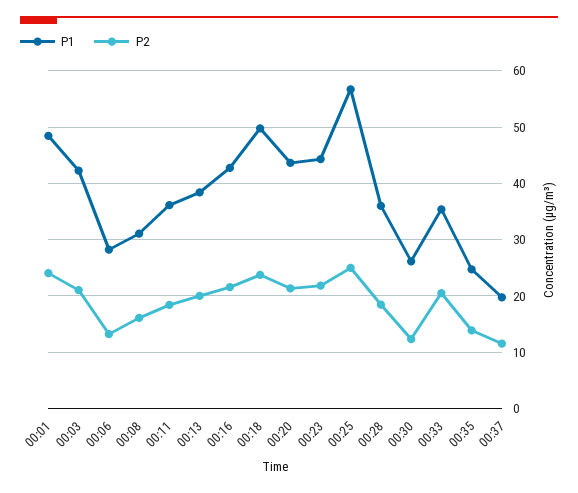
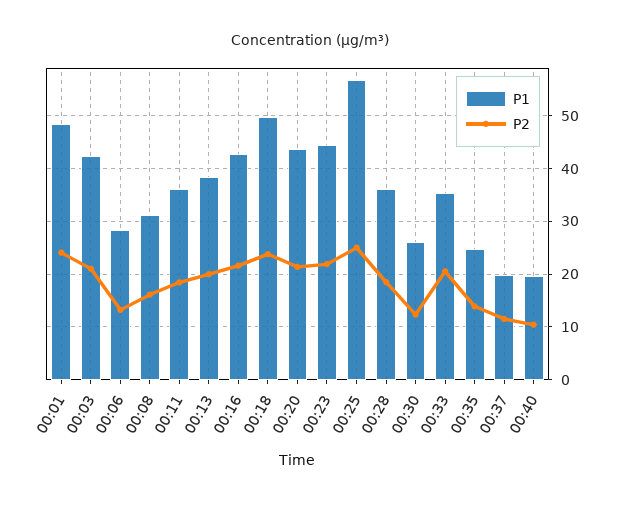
P1, 00:40: none -> 20
P2, 00:40: none -> 10

